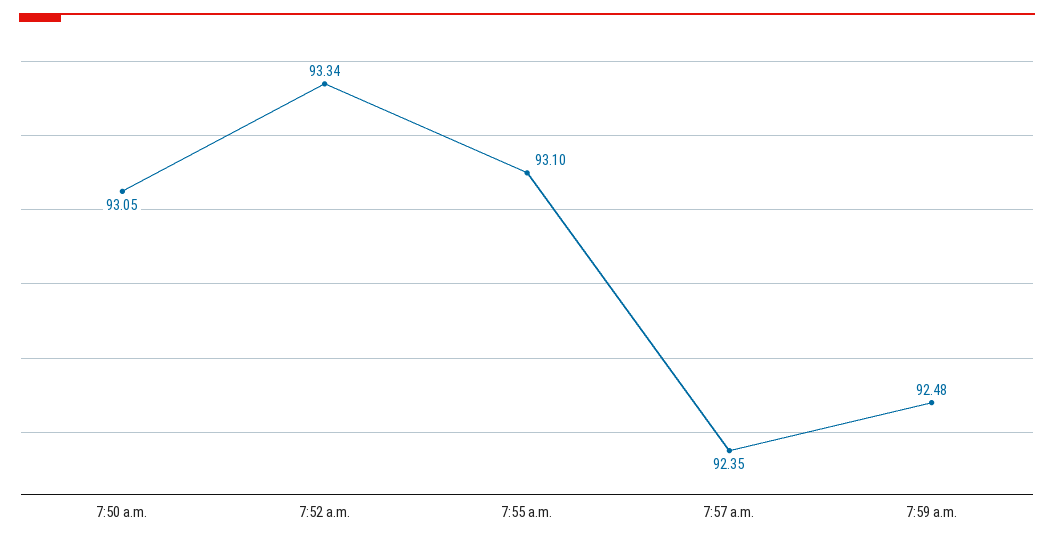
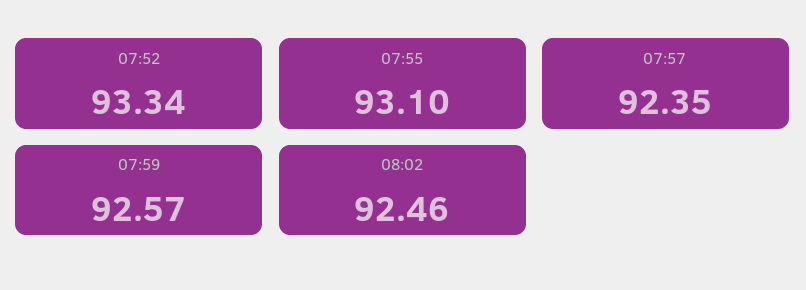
7:50 a.m.: 93.05 -> none
7:59 a.m.: 92.48 -> 92.57
08:02: none -> 92.46

